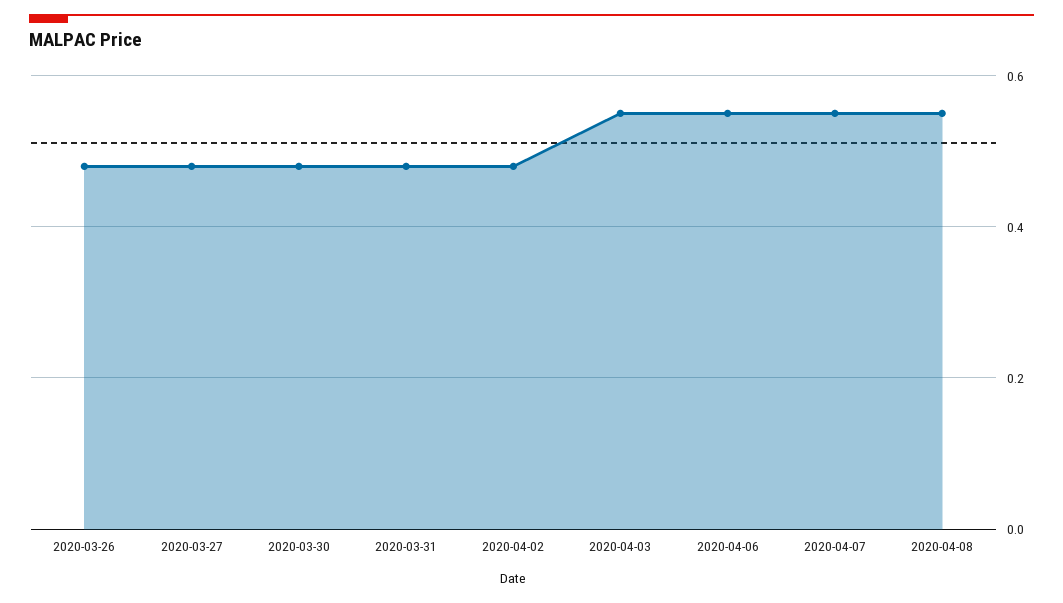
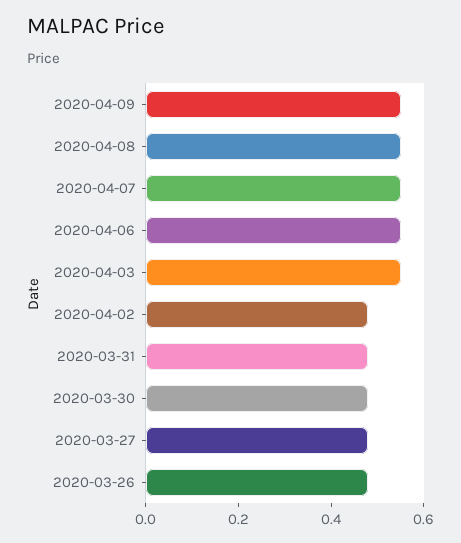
2020-04-09: none -> 0.55

